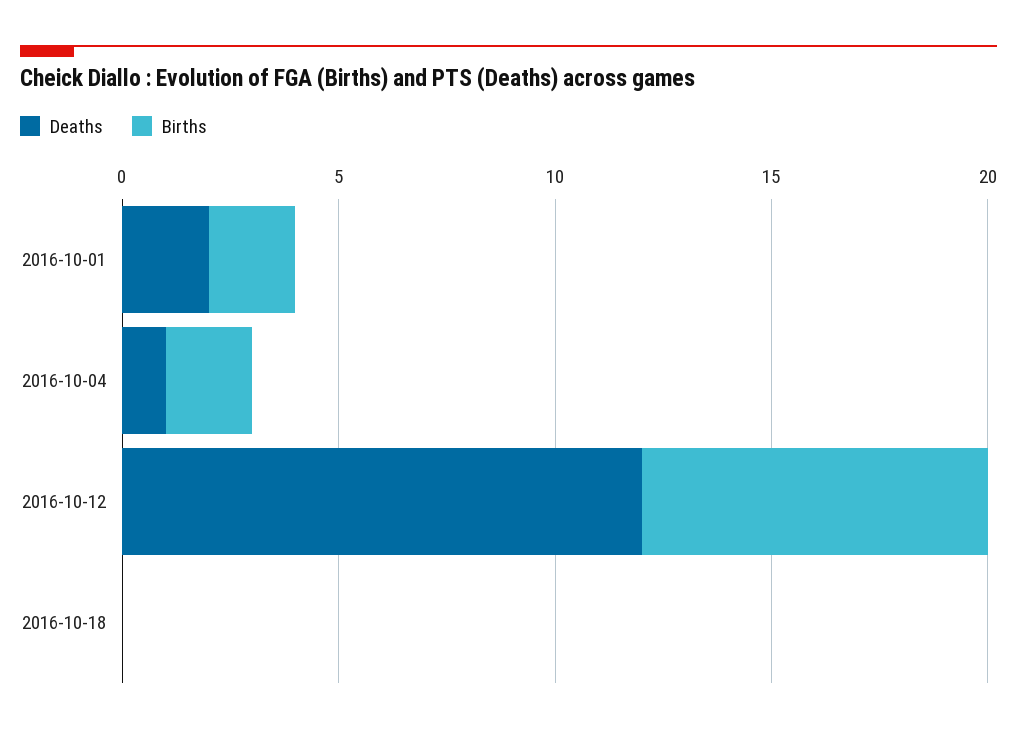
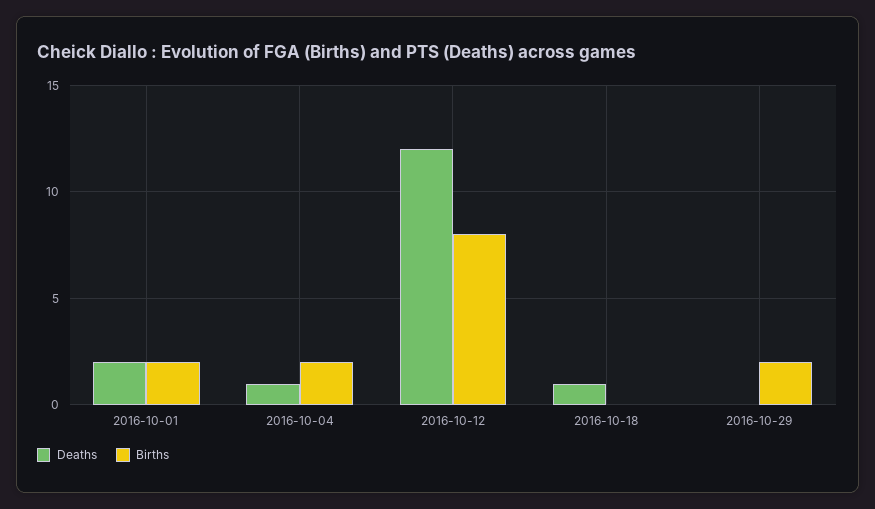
Deaths, 2016-10-18: 0 -> 1
Deaths, 2016-10-29: none -> 0
Births, 2016-10-29: none -> 2

